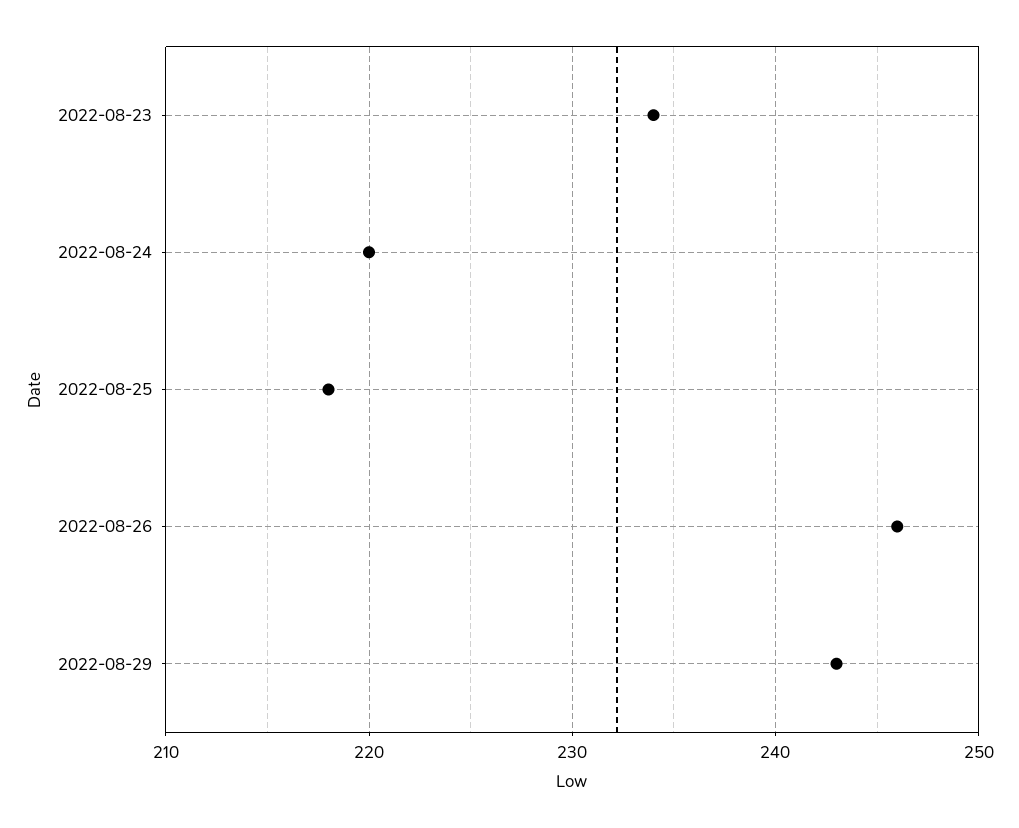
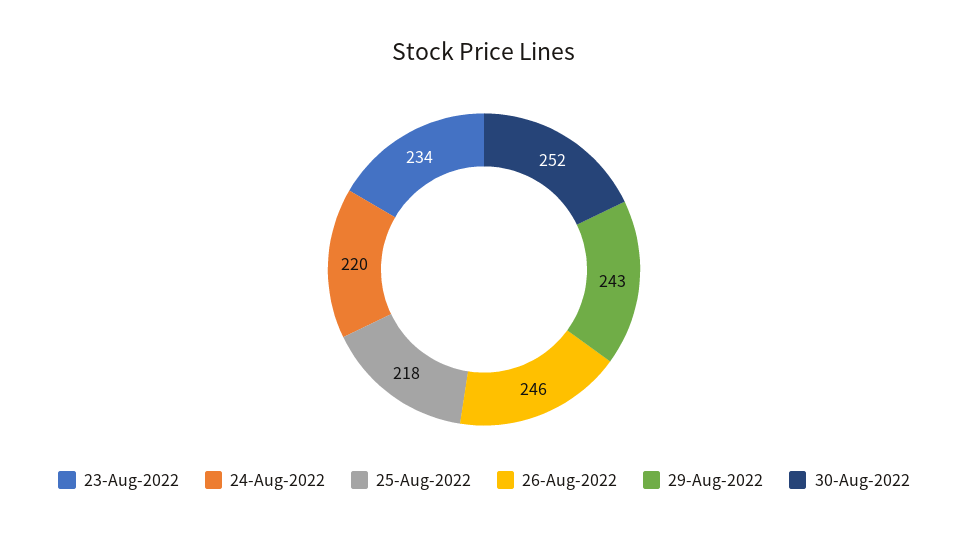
30-Aug-2022: none -> 252

